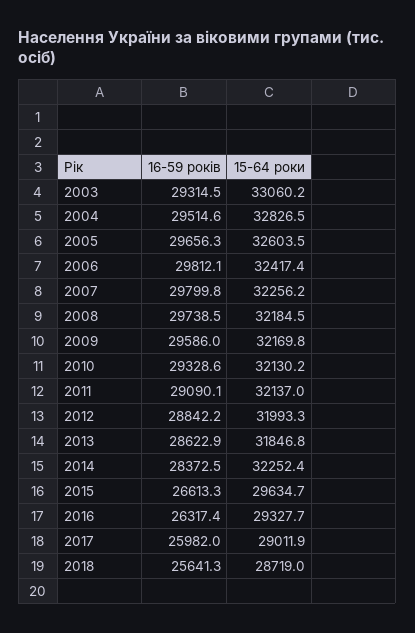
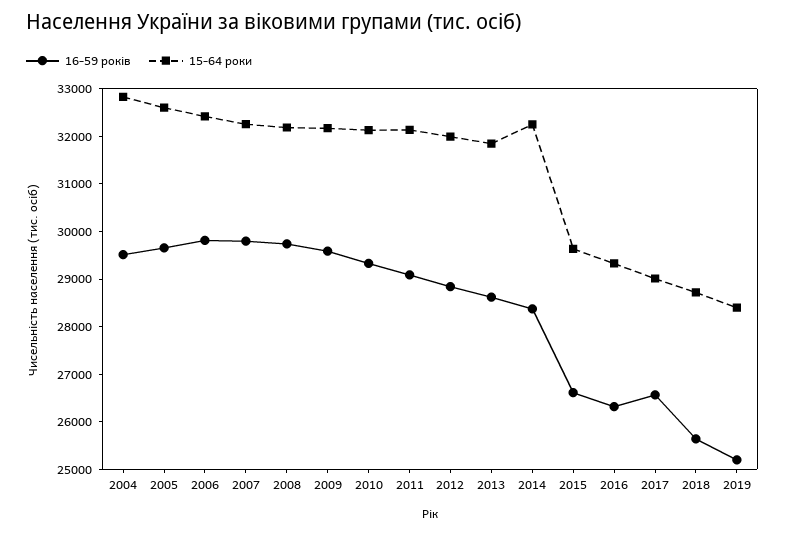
16-59 років, 2003: 29314.5 -> none
15-64 роки, 2003: 33060.2 -> none
16-59 років, 2017: 25982 -> 26600
16-59 років, 2019: none -> 25200
15-64 роки, 2019: none -> 28400

